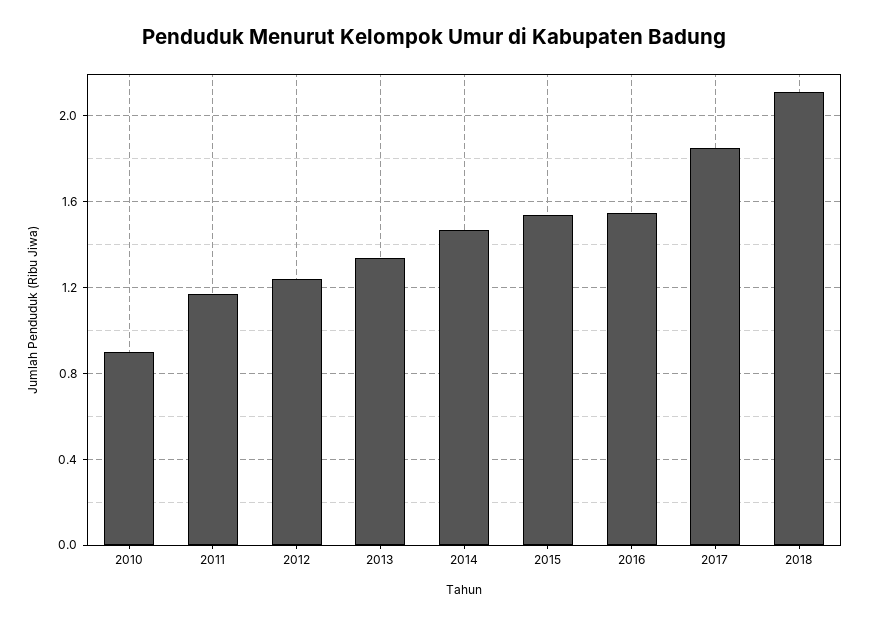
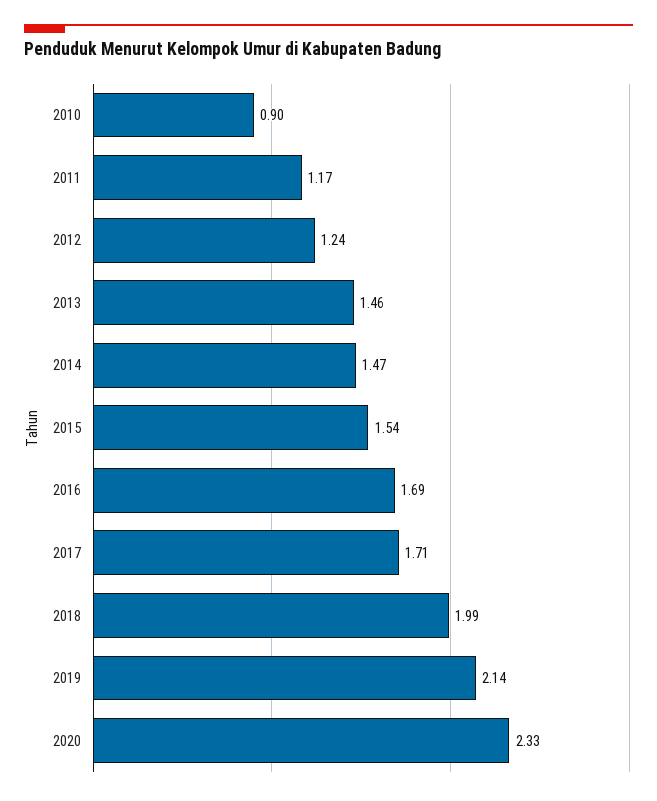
2013: 1.35 -> 1.46
2016: 1.55 -> 1.69
2017: 1.85 -> 1.71
2018: 2.1 -> 1.99
2019: none -> 2.14
2020: none -> 2.33

